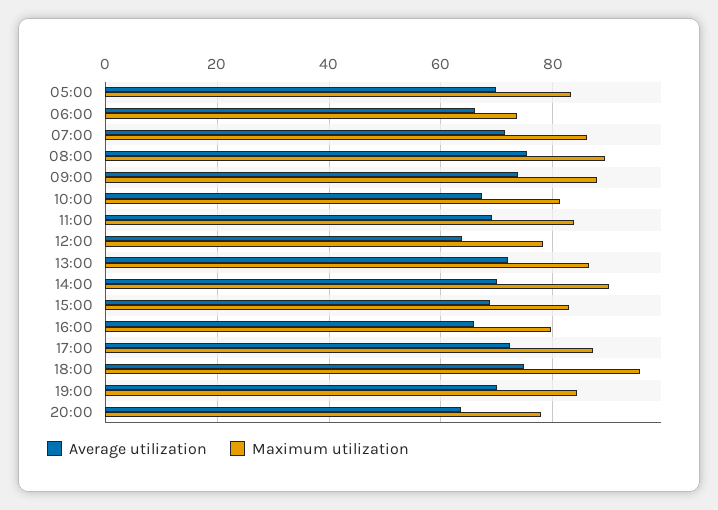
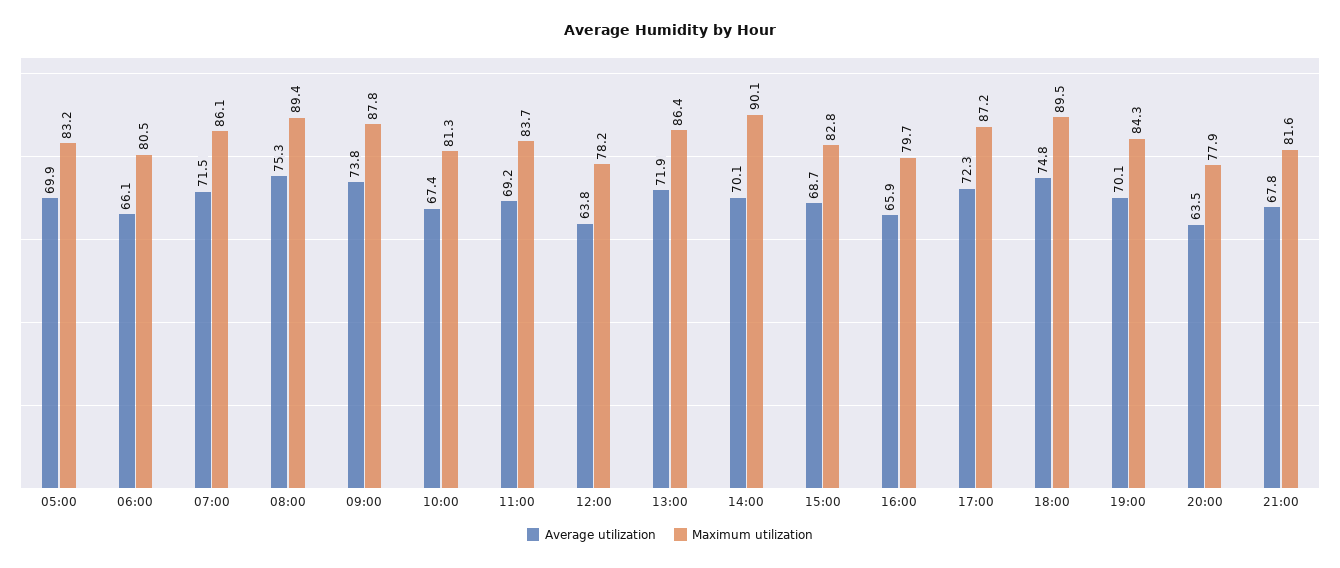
Maximum utilization, 06:00: 74 -> 80.5
Maximum utilization, 18:00: 96 -> 89.5
Average utilization, 21:00: none -> 67.8
Maximum utilization, 21:00: none -> 81.6

